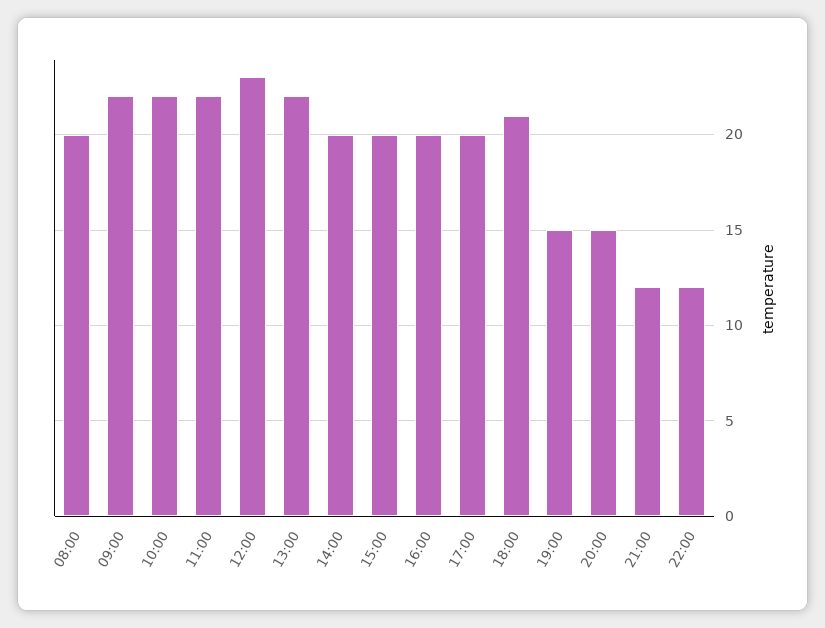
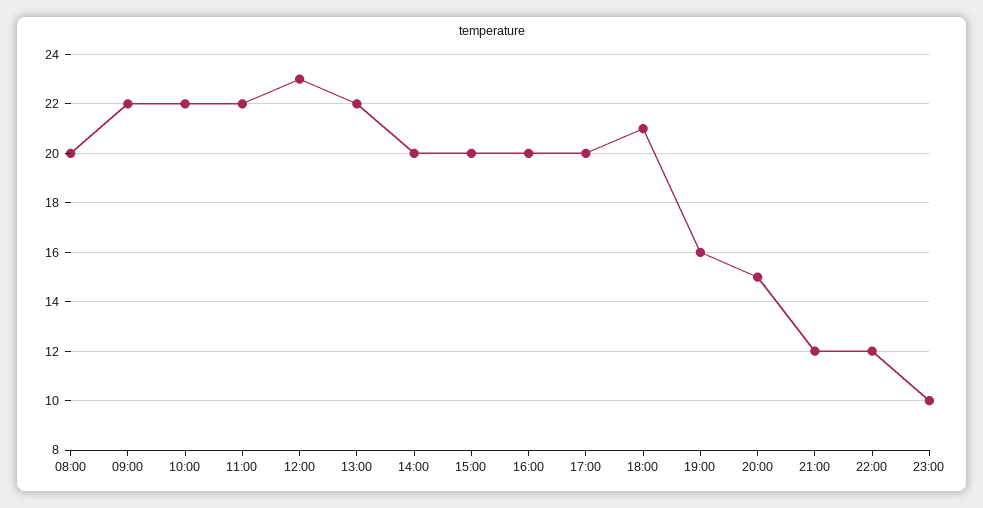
19:00: 15 -> 16
23:00: none -> 10

